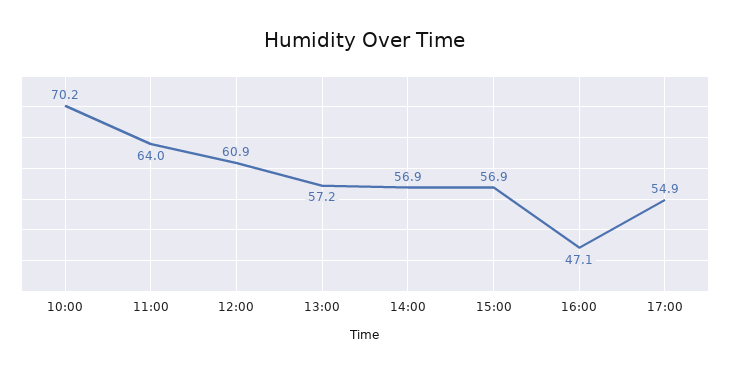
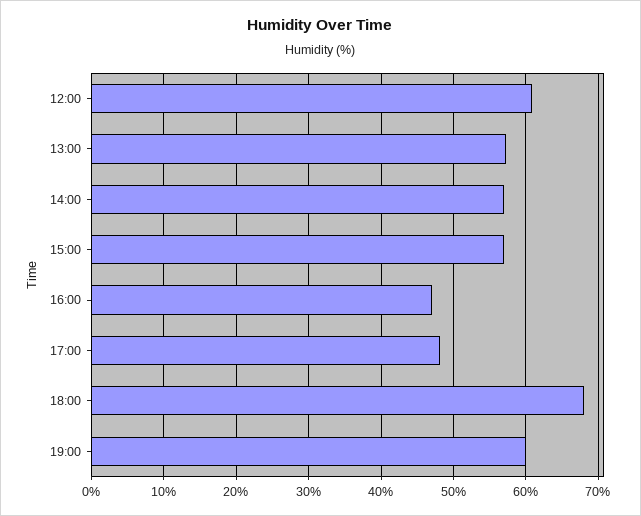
10:00: 70.2 -> none
11:00: 64 -> none
17:00: 54.9 -> 48
18:00: none -> 68
19:00: none -> 60

